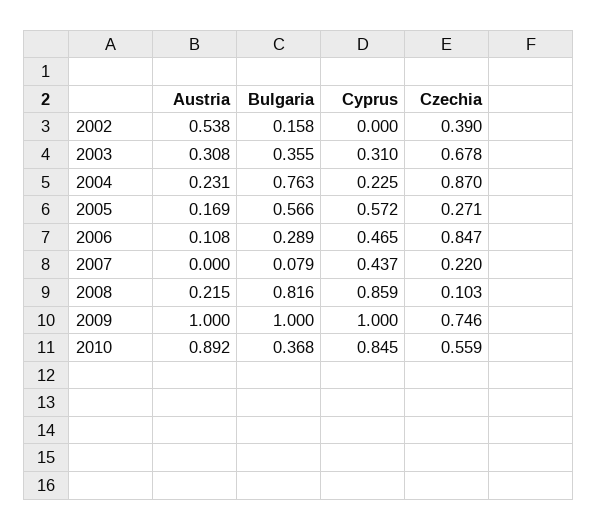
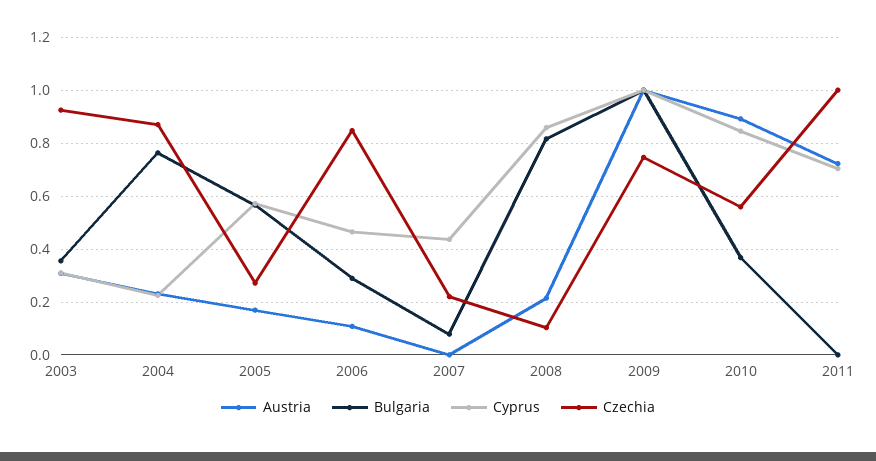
Austria, 2002: 0.538 -> none
Bulgaria, 2002: 0.158 -> none
Cyprus, 2002: 0 -> none
Czechia, 2002: 0.39 -> none
Czechia, 2003: 0.678 -> 0.925
Austria, 2011: none -> 0.725
Bulgaria, 2011: none -> 0
Cyprus, 2011: none -> 0.7
Czechia, 2011: none -> 1

